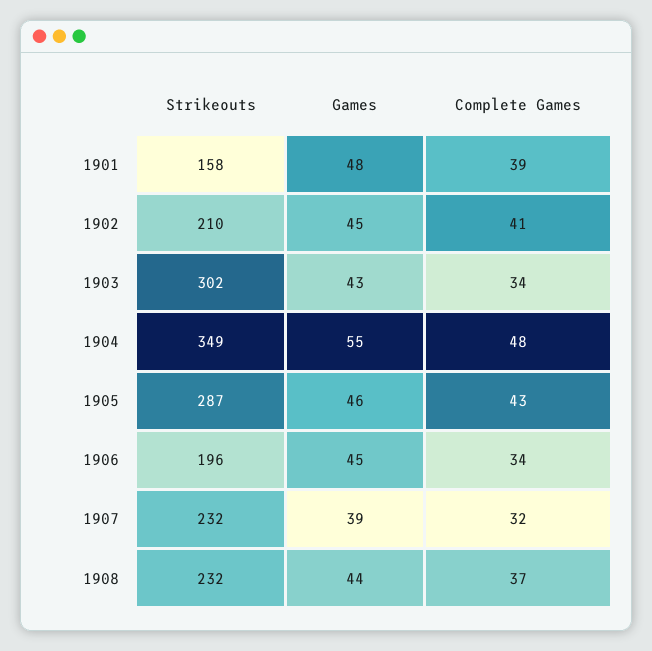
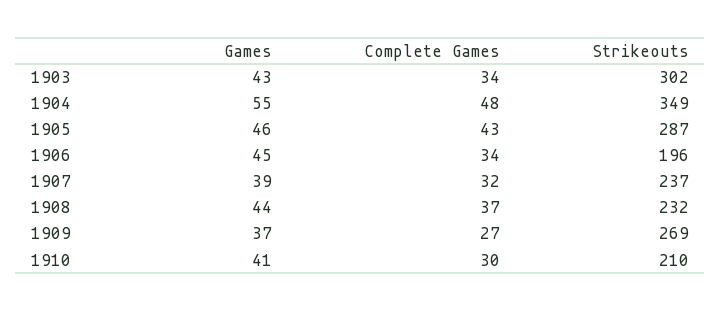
Strikeouts, 1901: 158 -> none
Games, 1901: 48 -> none
Complete Games, 1901: 39 -> none
Strikeouts, 1902: 210 -> none
Games, 1902: 45 -> none
Complete Games, 1902: 41 -> none
Strikeouts, 1907: 232 -> 237
Games, 1909: none -> 37
Complete Games, 1909: none -> 27
Strikeouts, 1909: none -> 269
Games, 1910: none -> 41
Complete Games, 1910: none -> 30
Strikeouts, 1910: none -> 210

